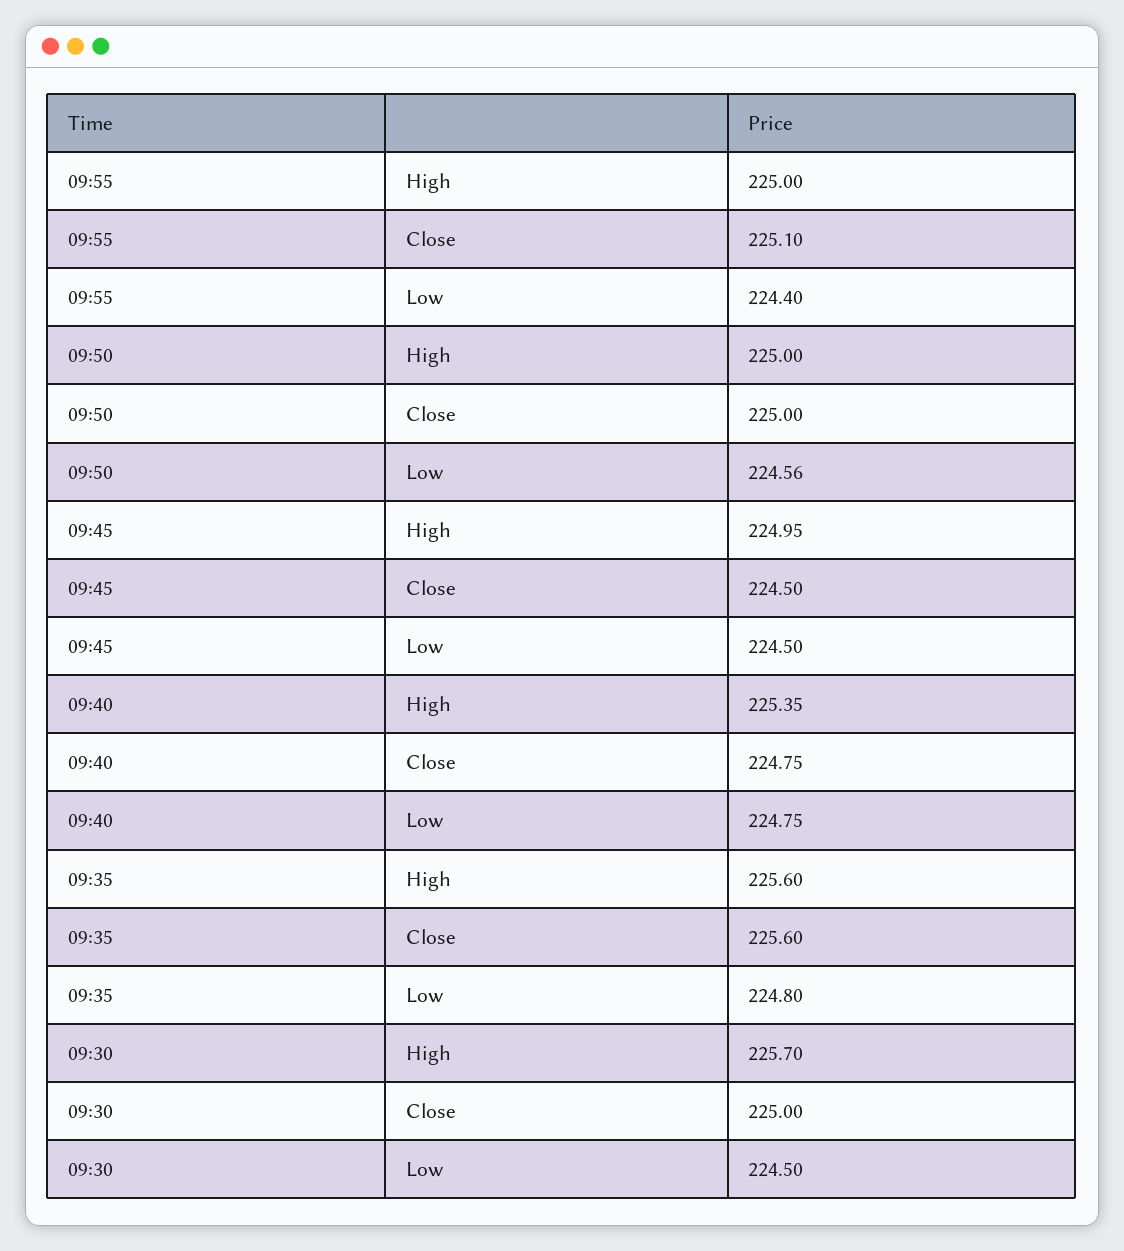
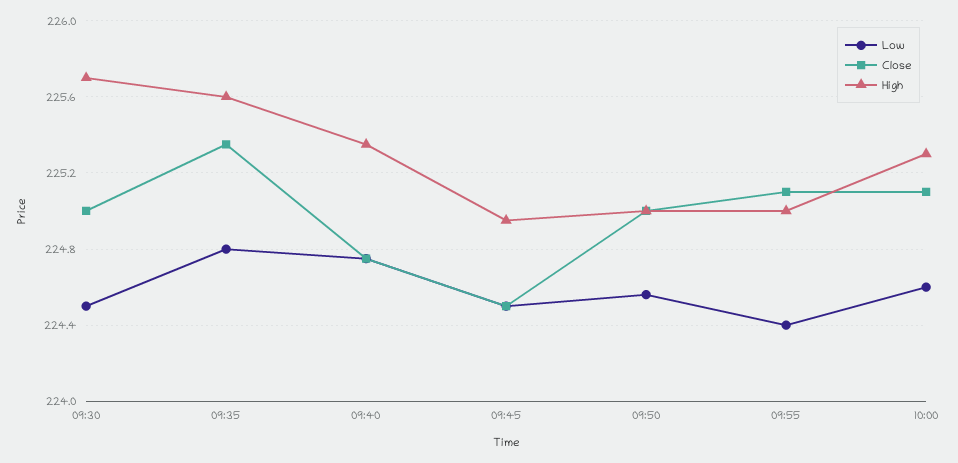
Close, 09:35: 225.6 -> 225.35
Low, 10:00: none -> 224.6
Close, 10:00: none -> 225.1
High, 10:00: none -> 225.3

